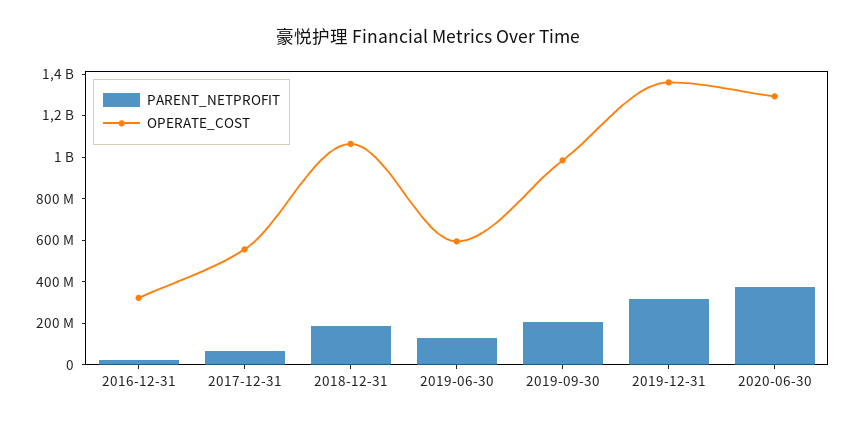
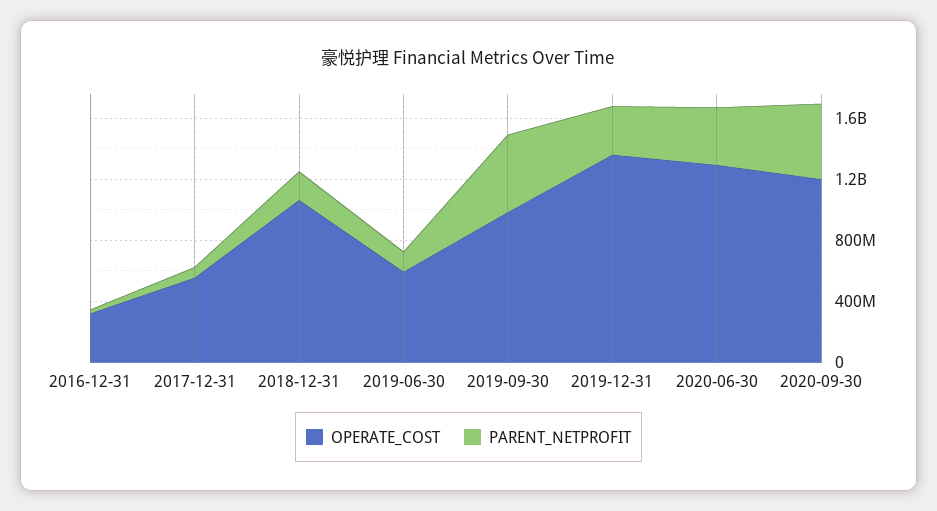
PARENT_NETPROFIT, 2019-09-30: 200000000 -> 500000000
OPERATE_COST, 2020-09-30: none -> 1200000000
PARENT_NETPROFIT, 2020-09-30: none -> 500000000

